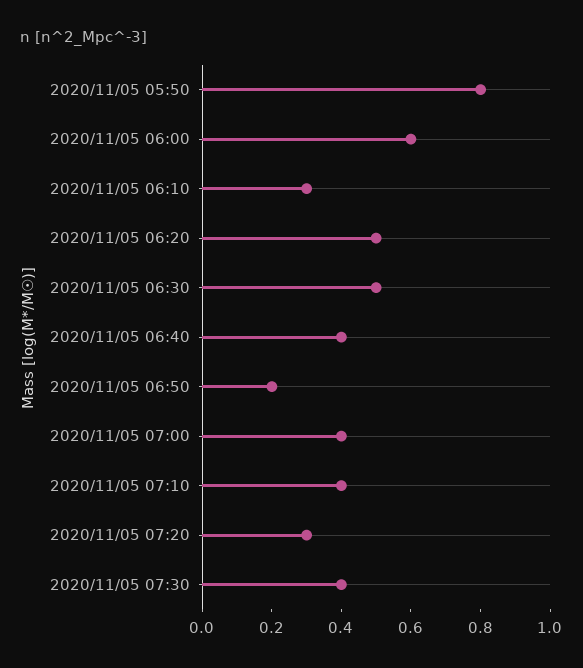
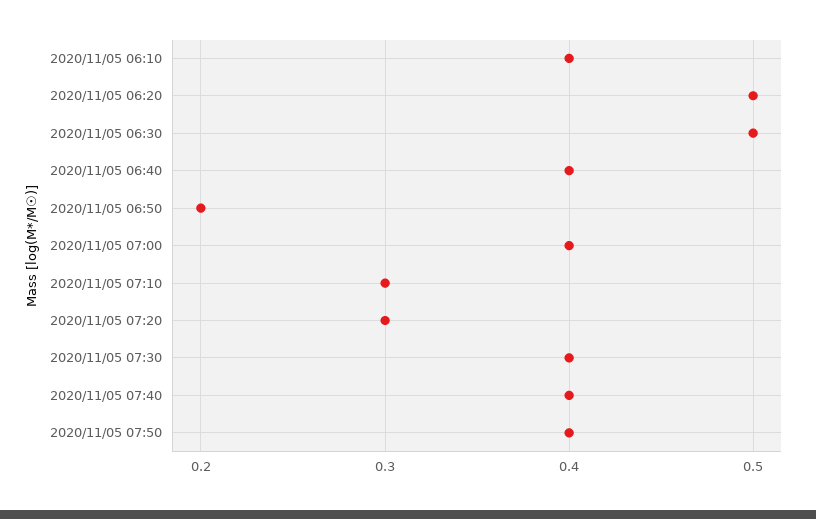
2020/11/05 05:50: 0.8 -> none
2020/11/05 06:00: 0.6 -> none
2020/11/05 06:10: 0.3 -> 0.4
2020/11/05 07:10: 0.4 -> 0.3
2020/11/05 07:40: none -> 0.4
2020/11/05 07:50: none -> 0.4

